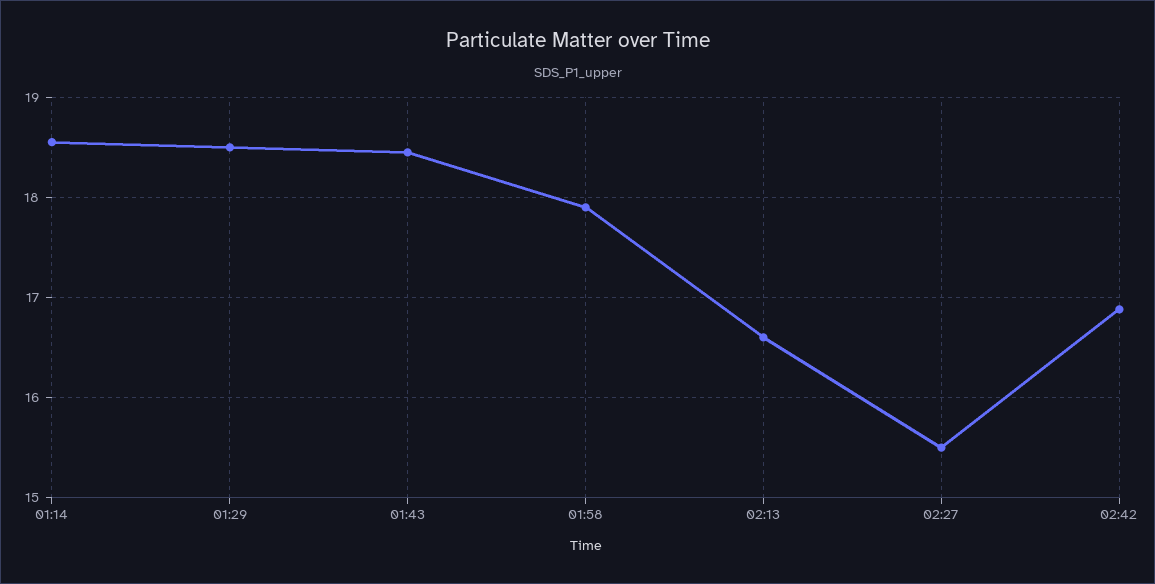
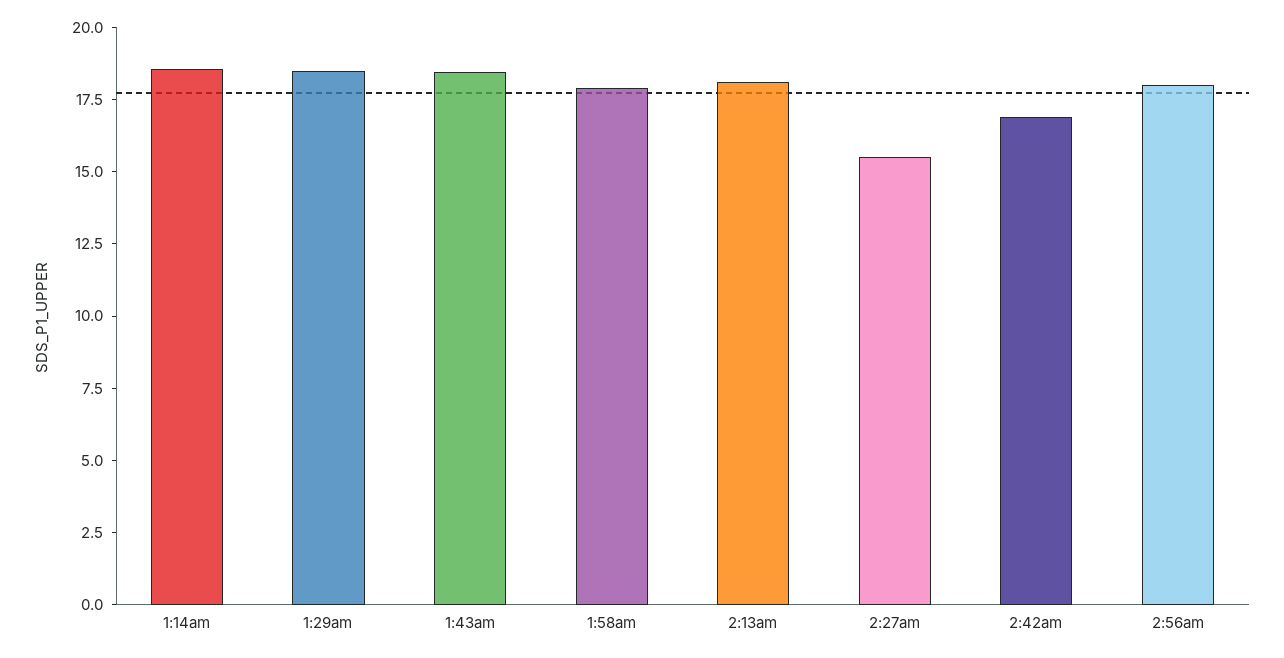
02:13: 16.6 -> 18
2:56am: none -> 18

